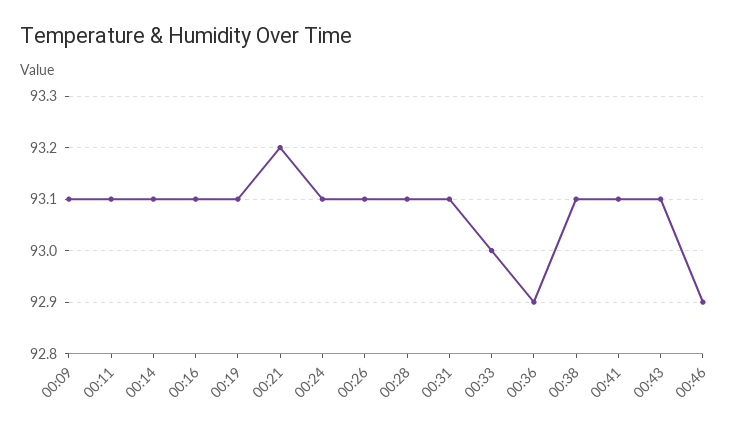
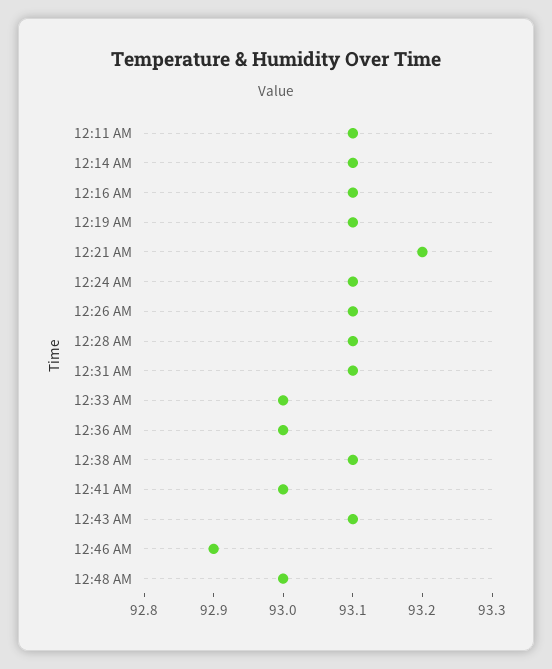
00:09: 93.1 -> none
00:36: 92.9 -> 93
00:41: 93.1 -> 93
12:48 AM: none -> 93

